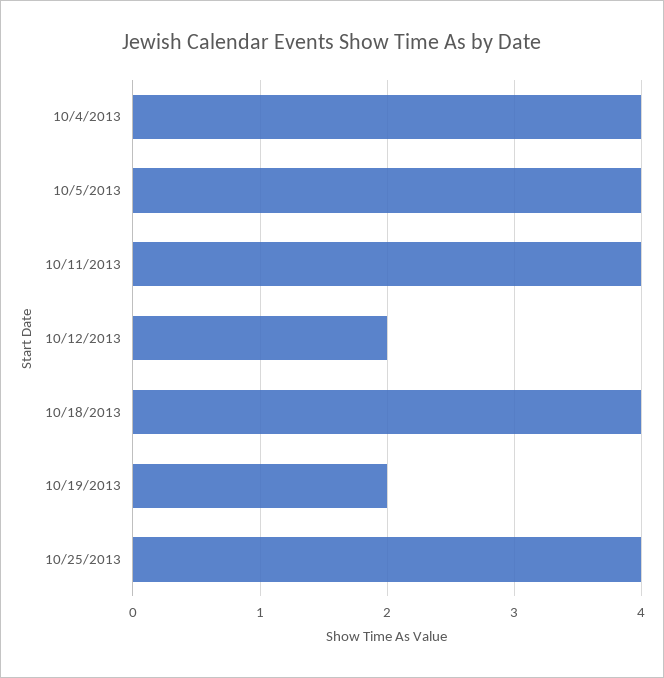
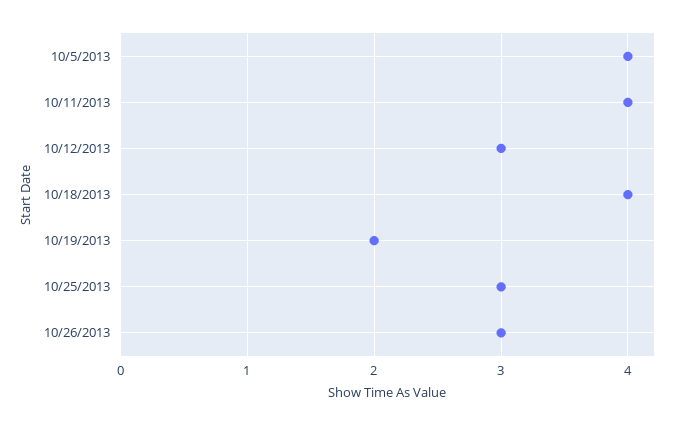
10/4/2013: 4 -> none
10/12/2013: 2 -> 3
10/25/2013: 4 -> 3
10/26/2013: none -> 3

